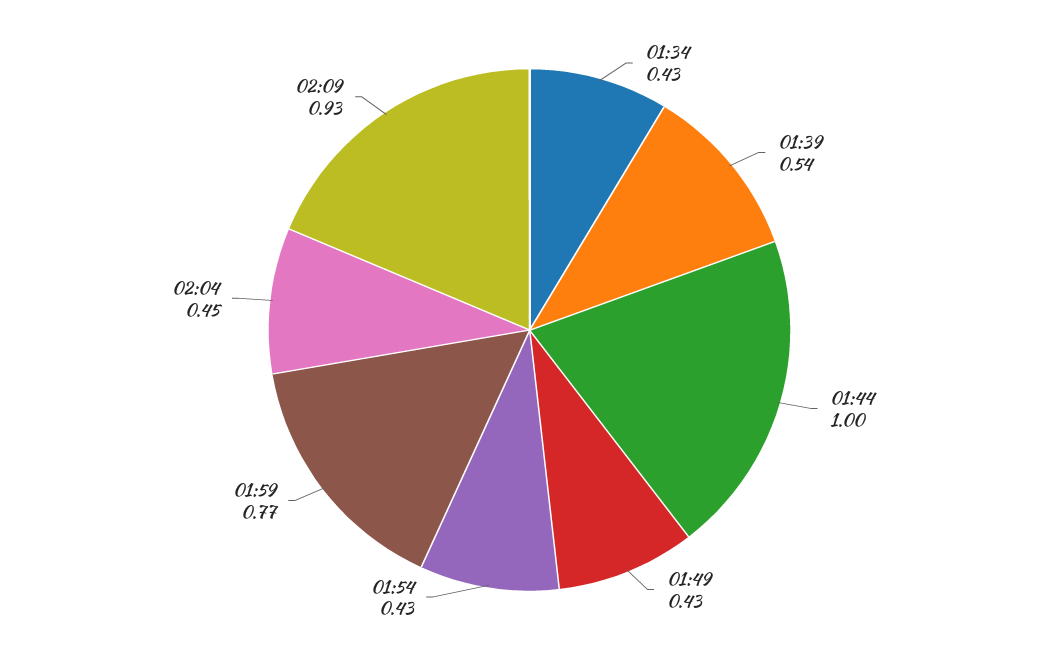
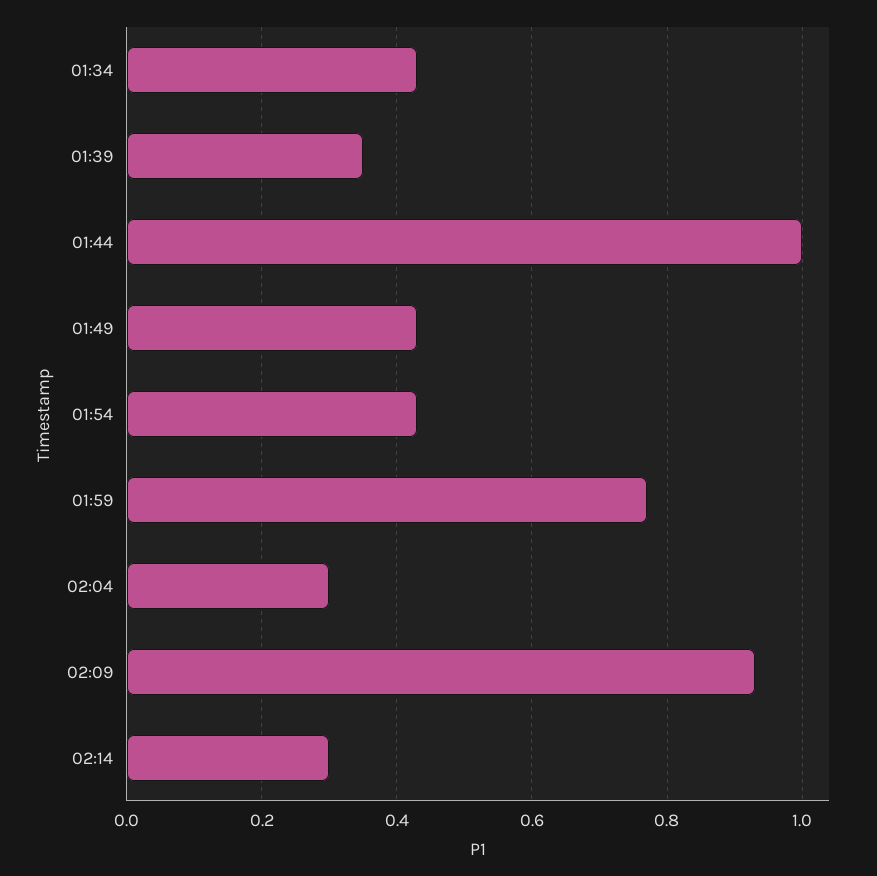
01:39: 0.54 -> 0.35
02:04: 0.45 -> 0.3
02:14: none -> 0.3

